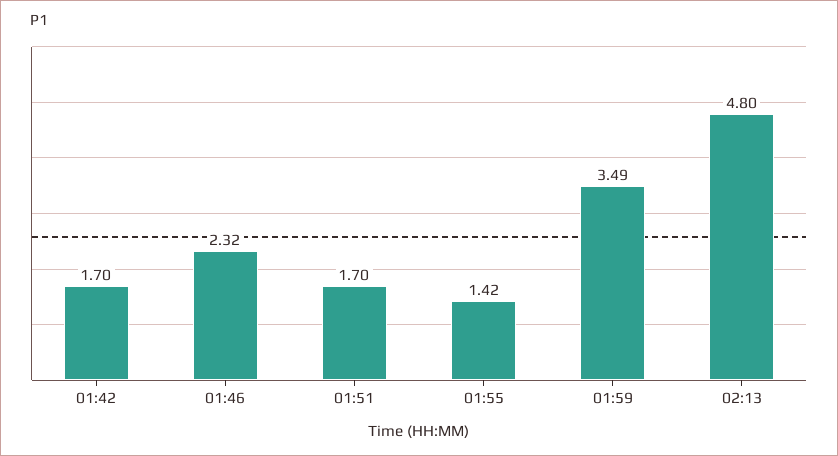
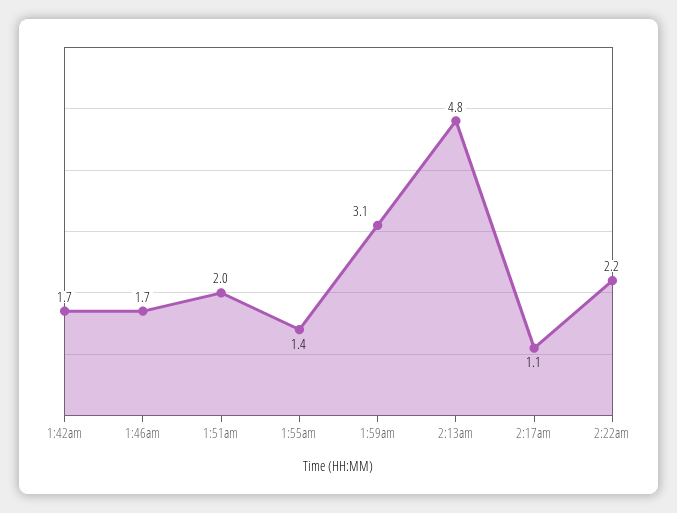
01:46: 2.32 -> 1.7
01:51: 1.7 -> 2
01:59: 3.49 -> 3.1
2:17am: none -> 1.1
2:22am: none -> 2.2

